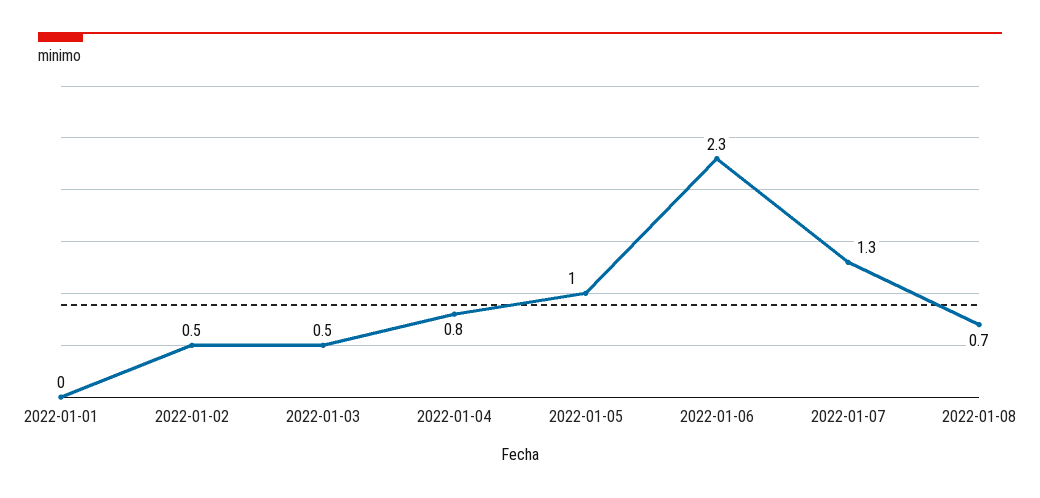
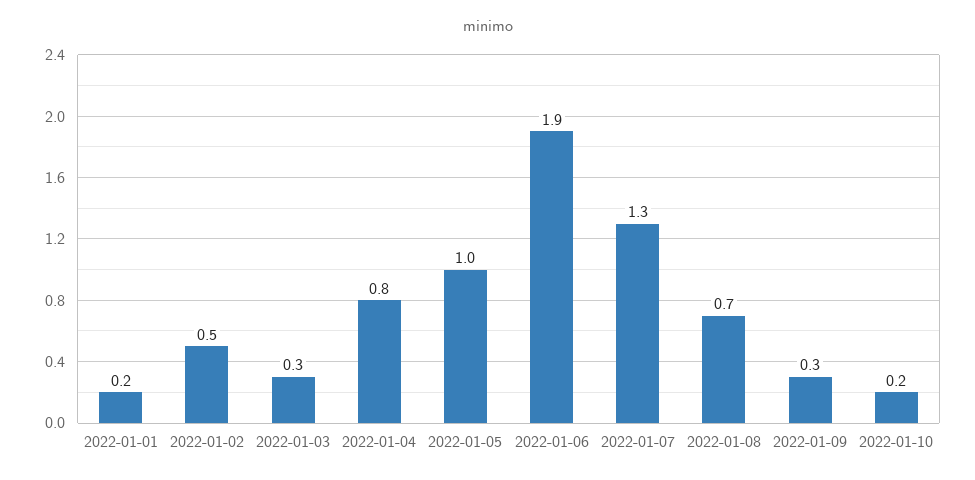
2022-01-01: 0 -> 0.2
2022-01-03: 0.5 -> 0.3
2022-01-06: 2.3 -> 1.9
2022-01-09: none -> 0.3
2022-01-10: none -> 0.2

